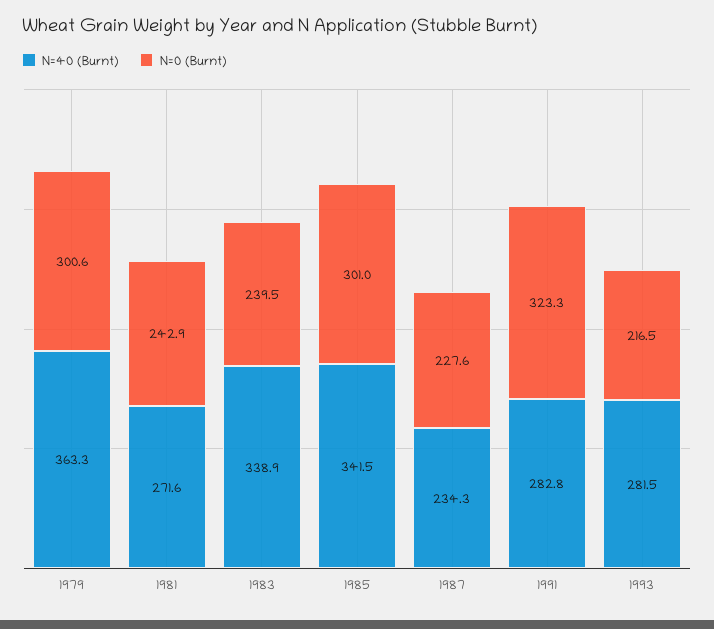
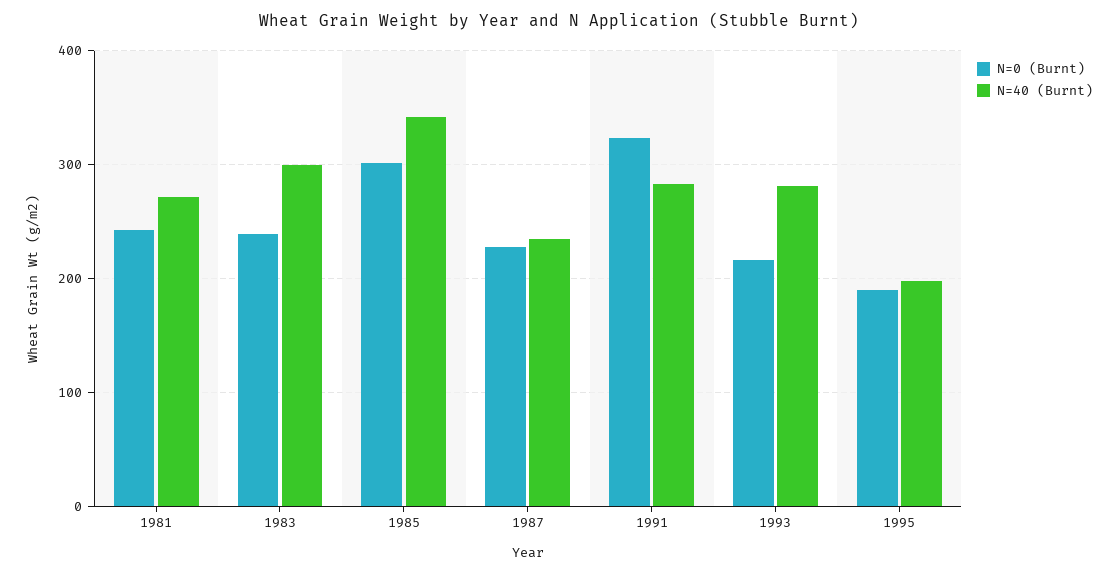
N=40 (Burnt), 1979: 363.3 -> none
N=0 (Burnt), 1979: 300.6 -> none
N=40 (Burnt), 1983: 338.9 -> 300
N=0 (Burnt), 1995: none -> 190
N=40 (Burnt), 1995: none -> 200

